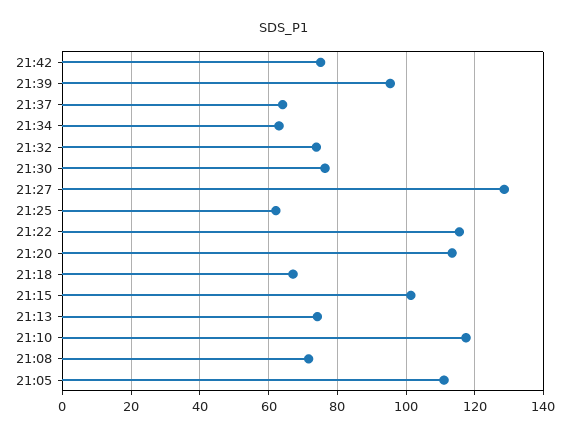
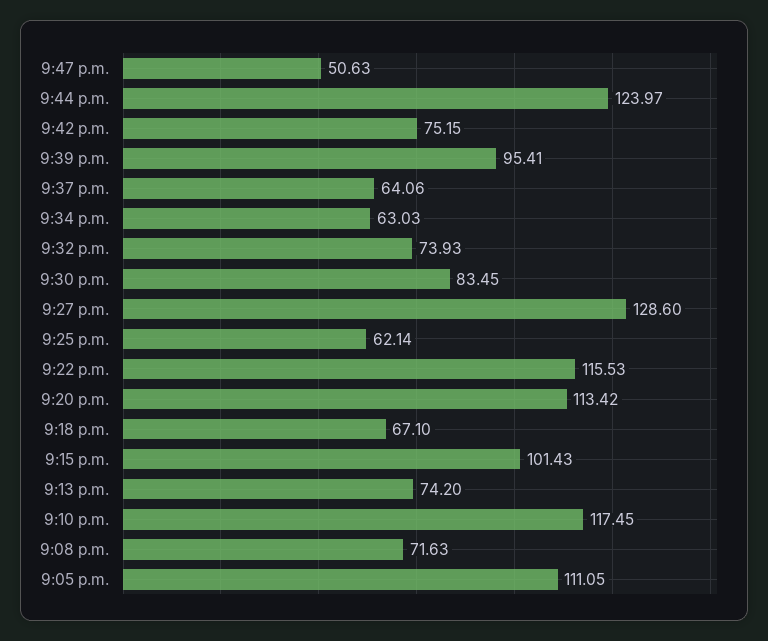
21:30: 76 -> 83.45
9:47 p.m.: none -> 50.63
9:44 p.m.: none -> 123.97

